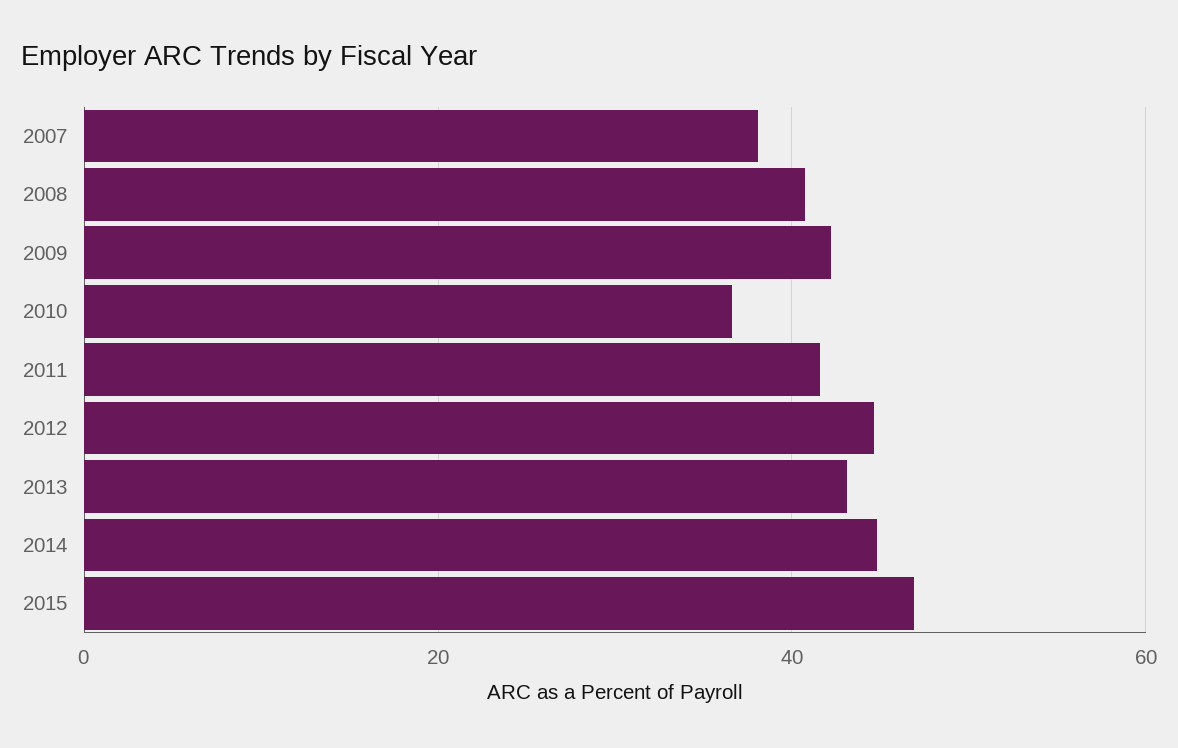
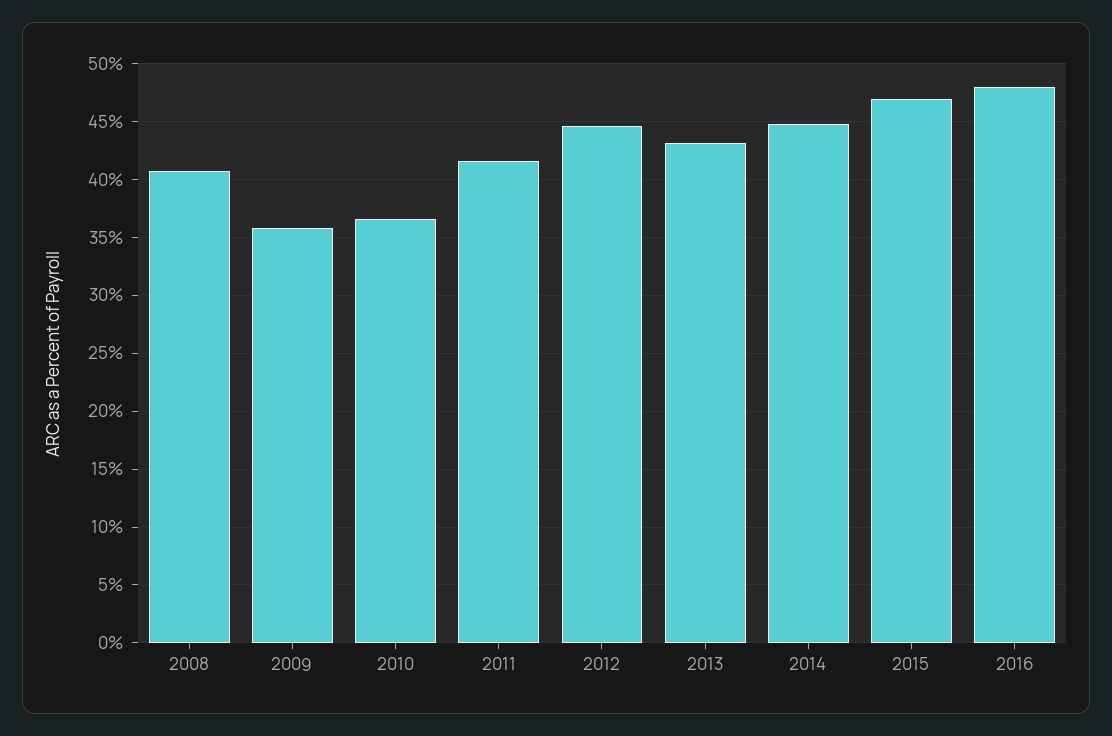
2007: 38 -> none
2009: 42 -> 36
2016: none -> 48

